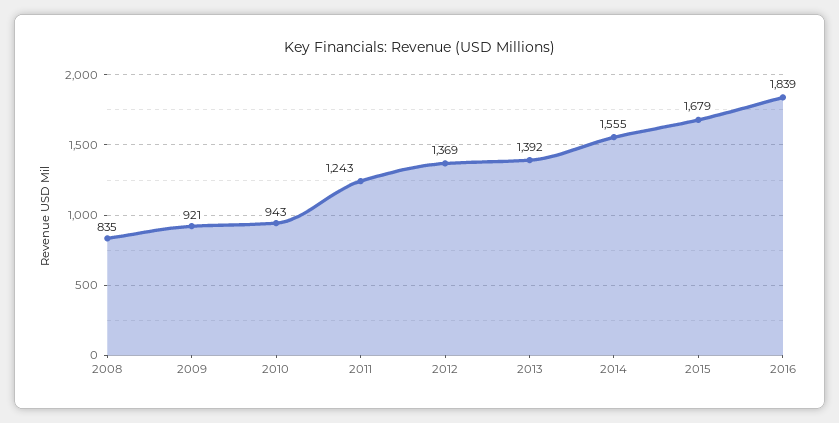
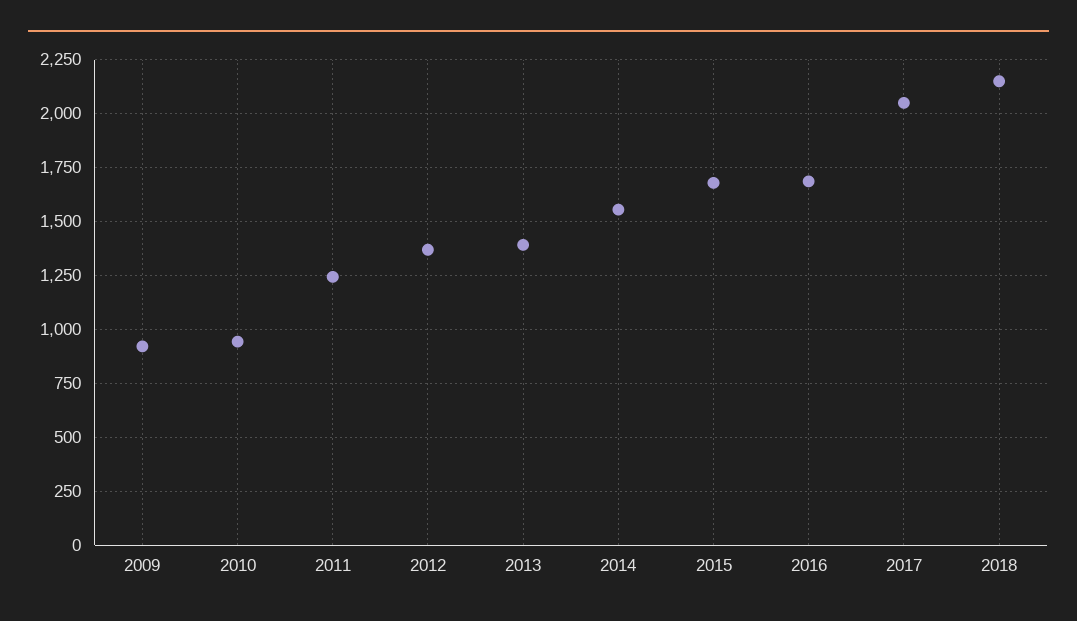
2008: 835 -> none
2016: 1839 -> 1700
2017: none -> 2050
2018: none -> 2150

